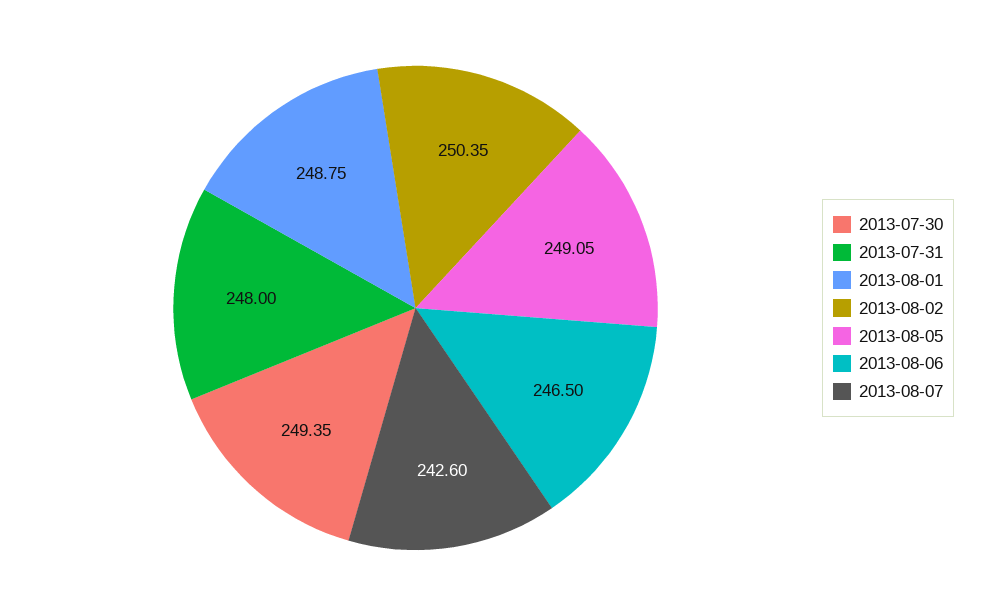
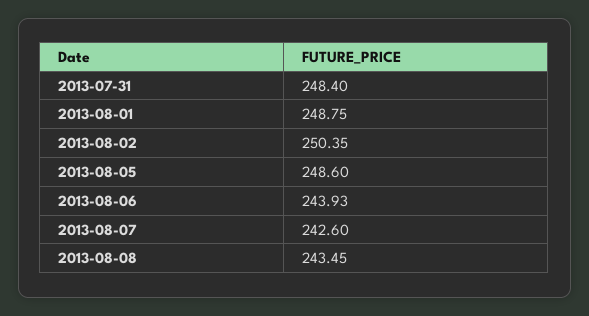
2013-07-30: 249.35 -> none
2013-07-31: 248 -> 248.4
2013-08-05: 249.05 -> 248.6
2013-08-06: 246.5 -> 243.93
2013-08-08: none -> 243.45

